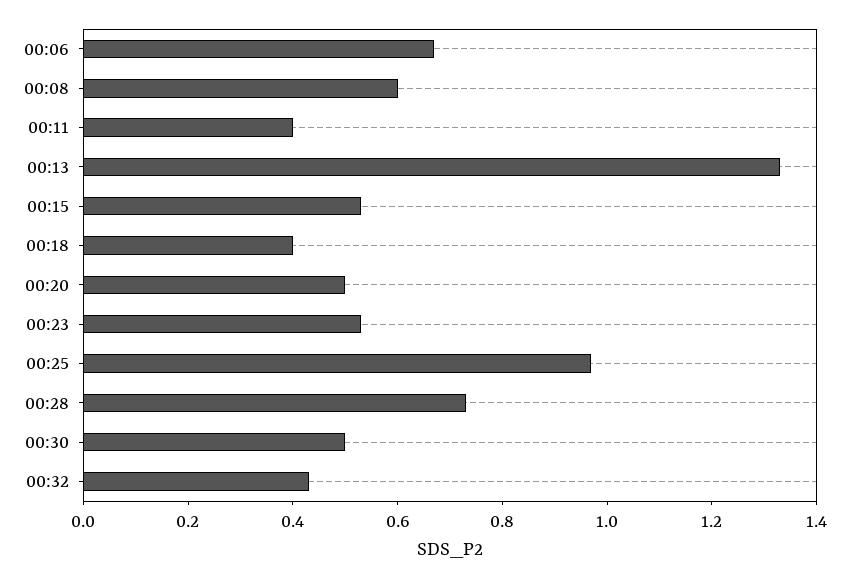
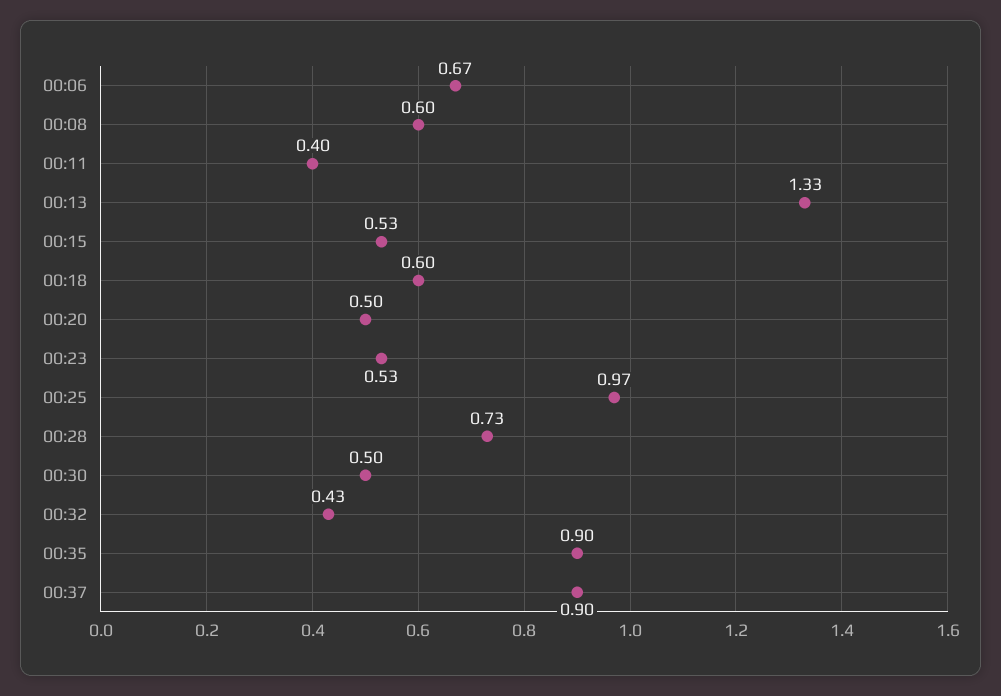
00:18: 0.4 -> 0.6
00:35: none -> 0.9
00:37: none -> 0.9

